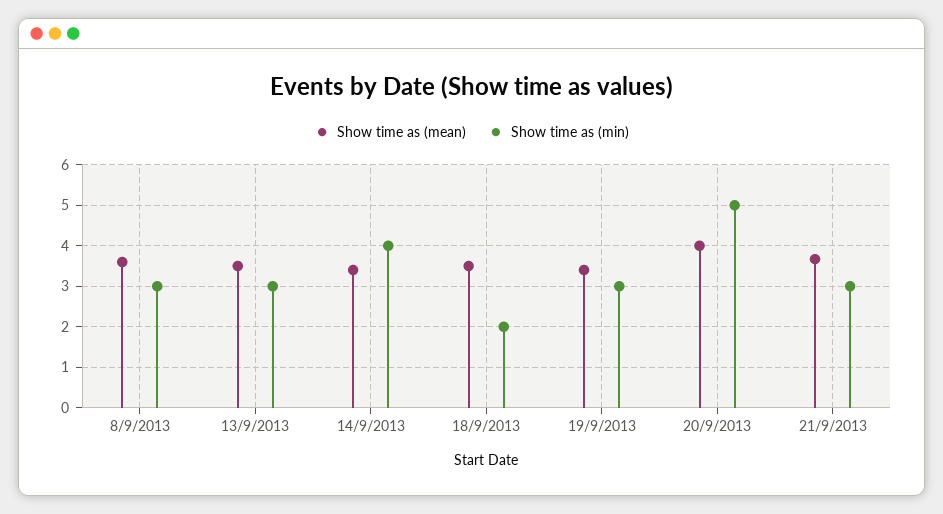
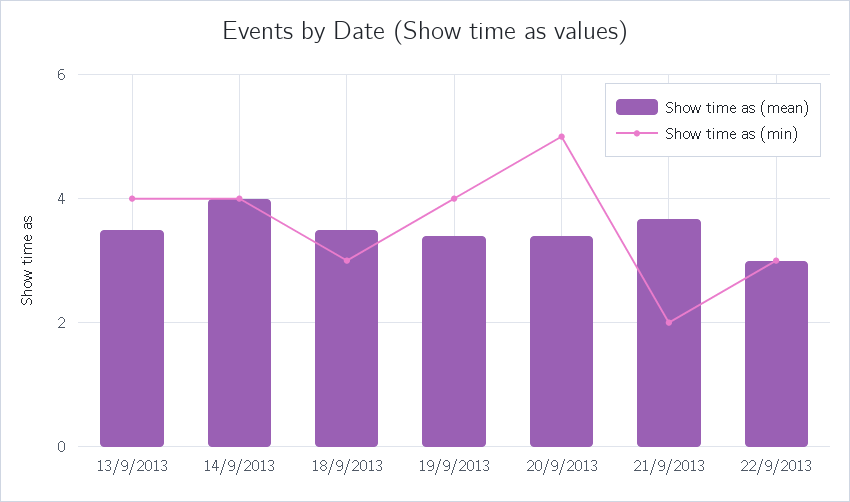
Show time as (mean), 8/9/2013: 3.6 -> none
Show time as (min), 8/9/2013: 3 -> none
Show time as (min), 13/9/2013: 3 -> 4
Show time as (mean), 14/9/2013: 3.4 -> 4
Show time as (min), 18/9/2013: 2 -> 3
Show time as (min), 19/9/2013: 3 -> 4
Show time as (mean), 20/9/2013: 4 -> 3.4
Show time as (min), 21/9/2013: 3 -> 2
Show time as (mean), 22/9/2013: none -> 3
Show time as (min), 22/9/2013: none -> 3

